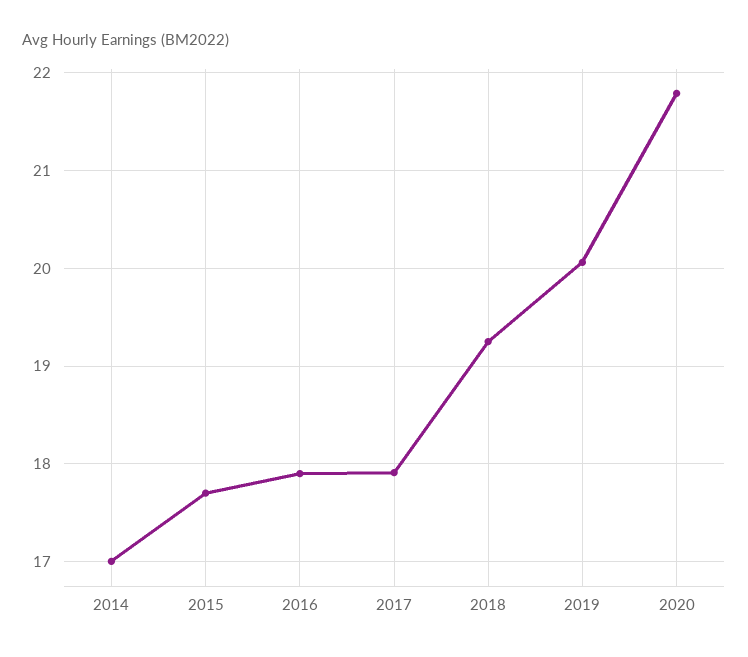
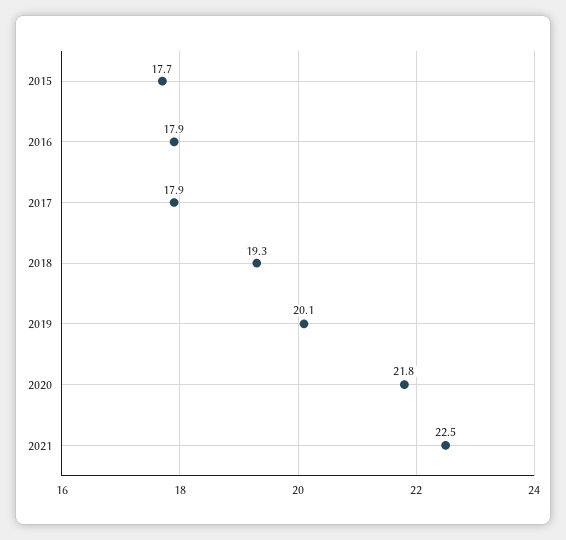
2014: 17 -> none
2021: none -> 22.5

